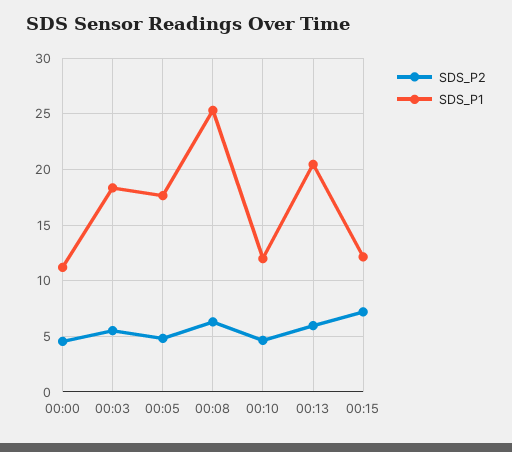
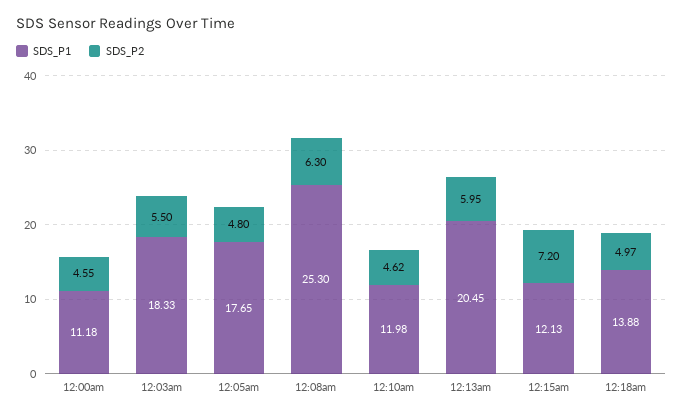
SDS_P1, 12:18am: none -> 13.88
SDS_P2, 12:18am: none -> 4.97

